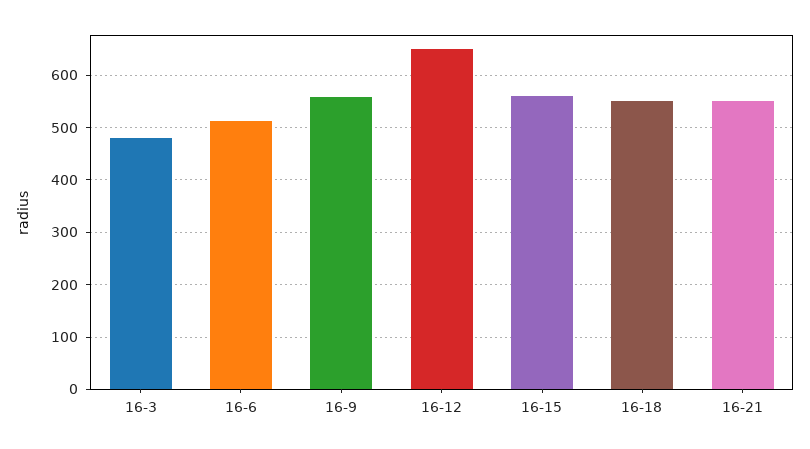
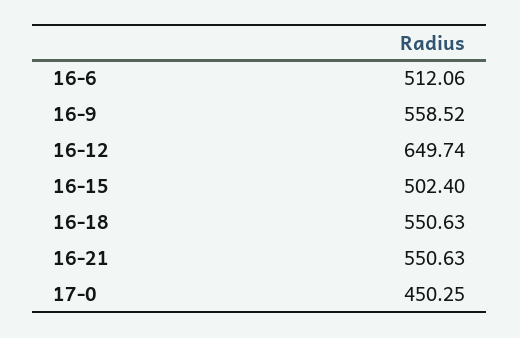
16-3: 480 -> none
16-15: 560 -> 502.4
17-0: none -> 450.25

